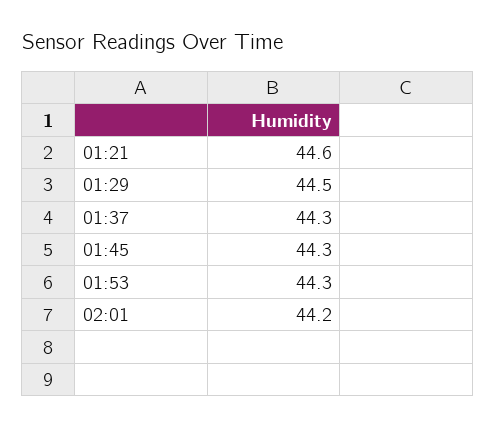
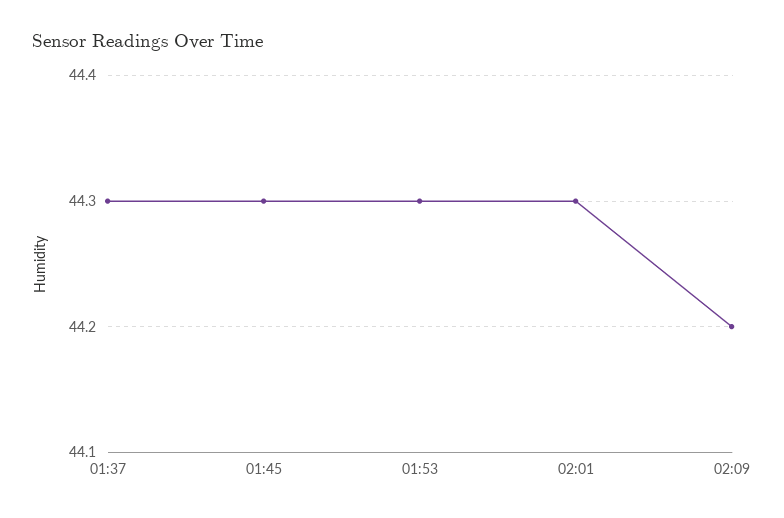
01:21: 44.6 -> none
01:29: 44.5 -> none
02:01: 44.2 -> 44.3
02:09: none -> 44.2

